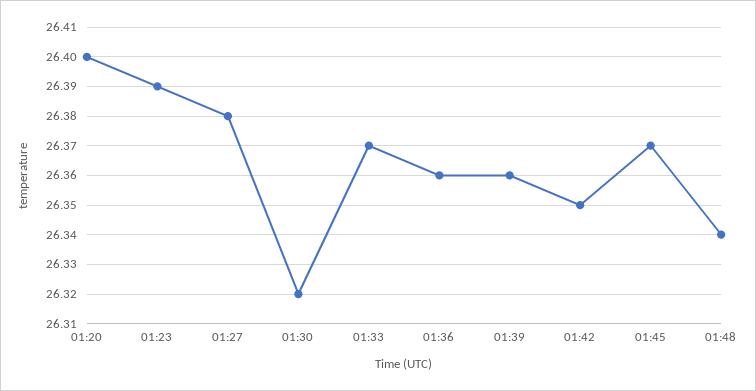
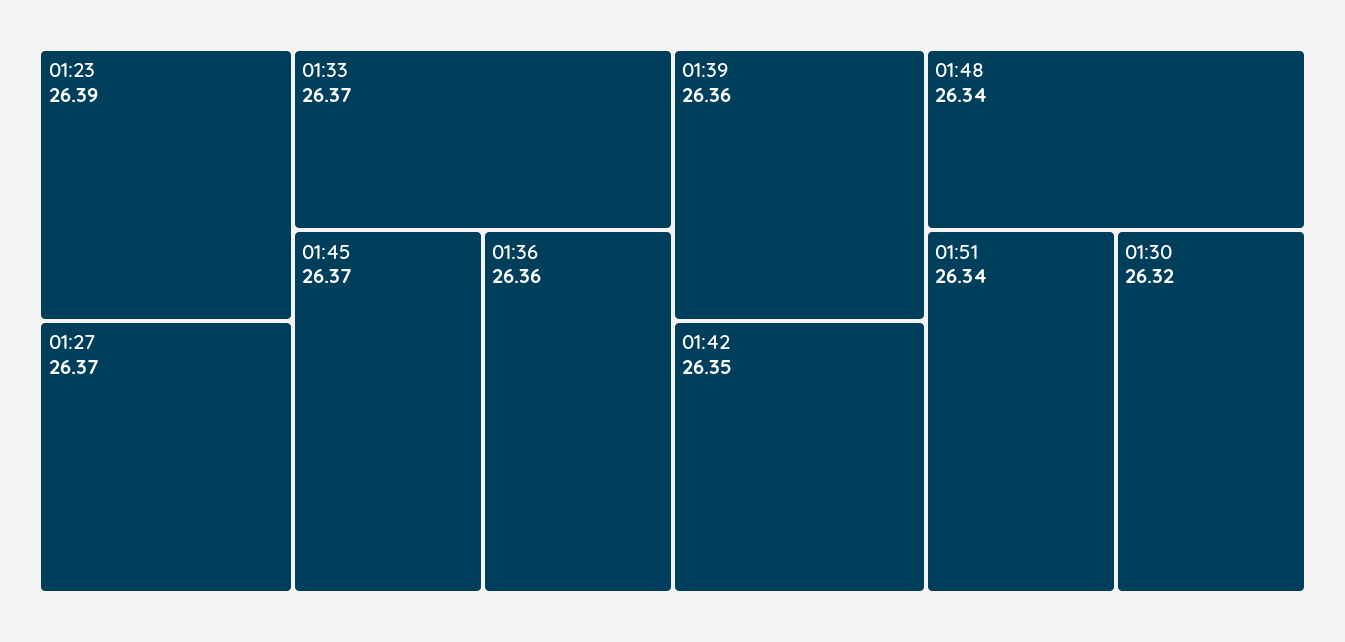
01:20: 26.4 -> none
01:27: 26.38 -> 26.37
01:51: none -> 26.34

